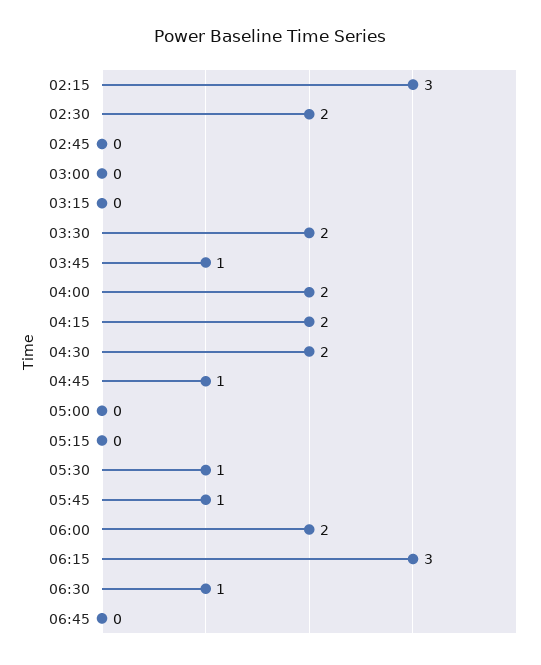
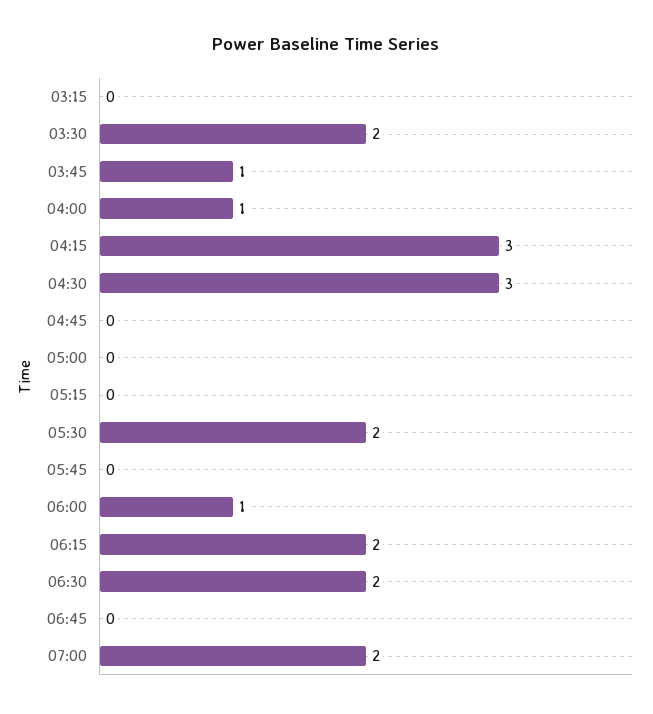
02:15: 3 -> none
02:30: 2 -> none
02:45: 0 -> none
03:00: 0 -> none
04:00: 2 -> 1
04:15: 2 -> 3
04:30: 2 -> 3
04:45: 1 -> 0
05:30: 1 -> 2
05:45: 1 -> 0
06:00: 2 -> 1
06:15: 3 -> 2
06:30: 1 -> 2
07:00: none -> 2

